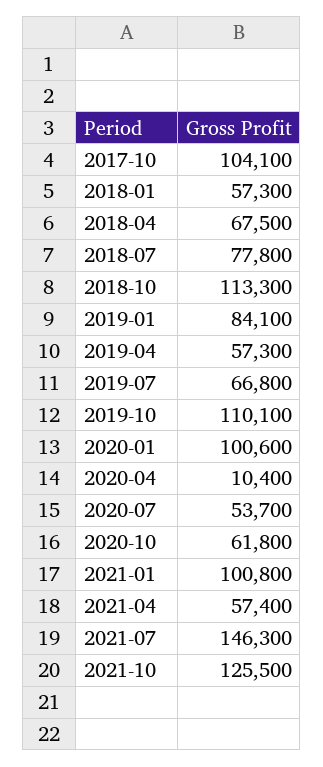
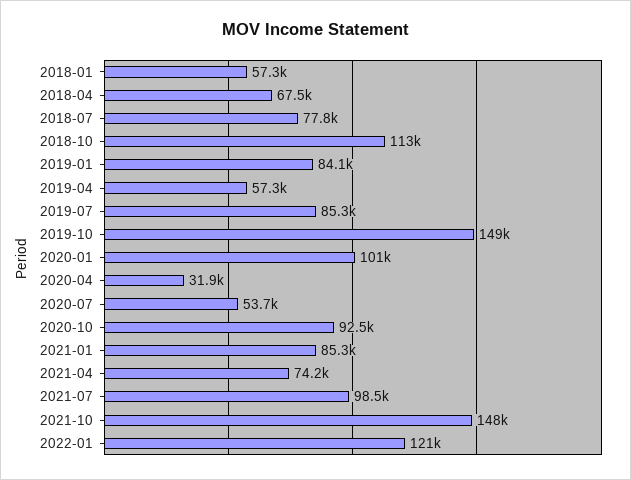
2017-10: 104100 -> none
2019-07: 66800 -> 85300
2019-10: 110100 -> 149000
2020-04: 10400 -> 31900
2020-10: 61800 -> 92500
2021-01: 100800 -> 85300
2021-04: 57400 -> 74200
2021-07: 146300 -> 98500
2021-10: 125500 -> 148000
2022-01: none -> 121000

